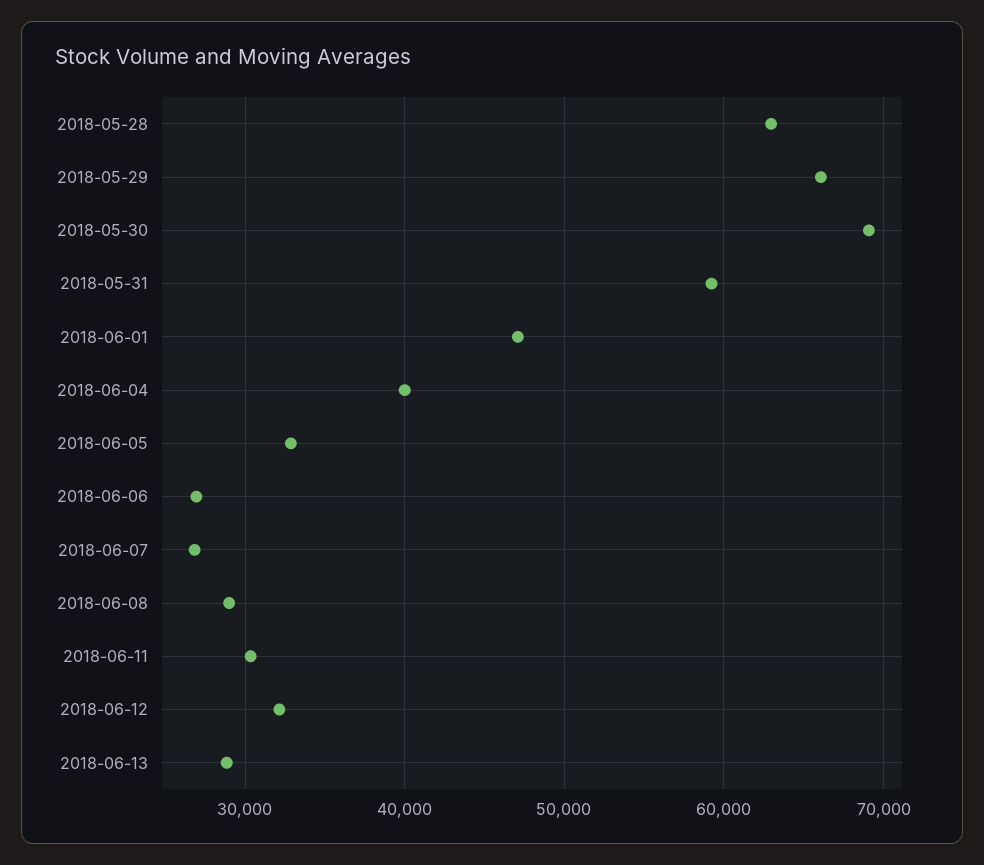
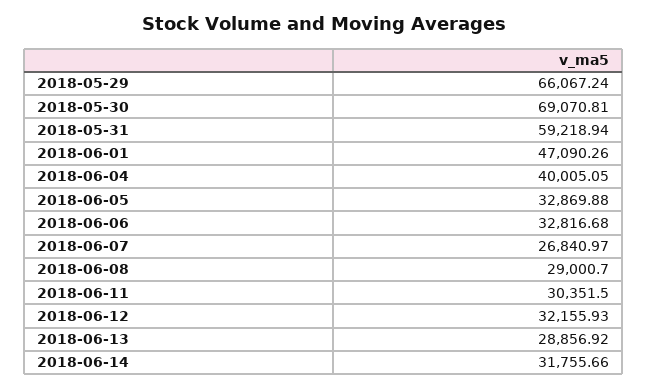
2018-05-28: 63000 -> none
2018-06-06: 27000 -> 32816.68
2018-06-14: none -> 31755.66

